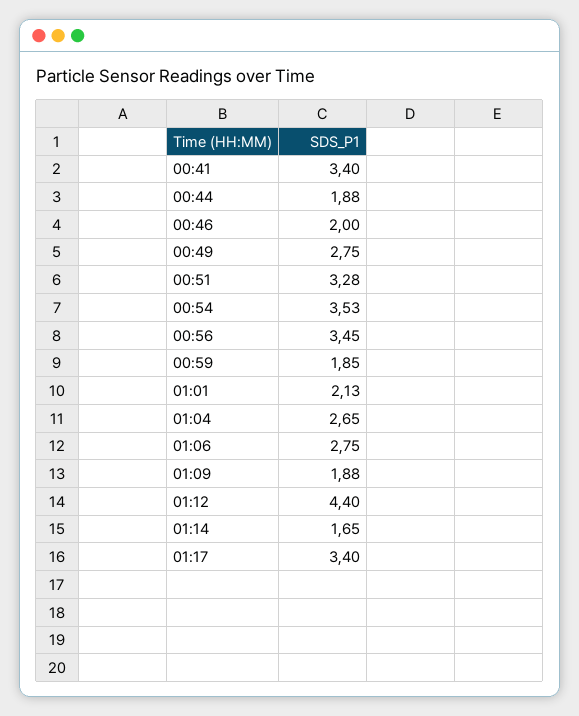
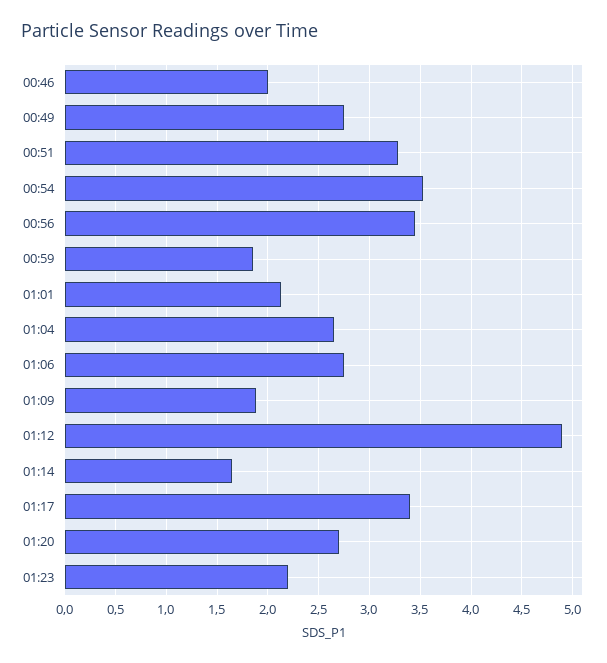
00:41: 3.4 -> none
00:44: 1.88 -> none
01:12: 4.4 -> 4.9
01:20: none -> 2.7
01:23: none -> 2.2

